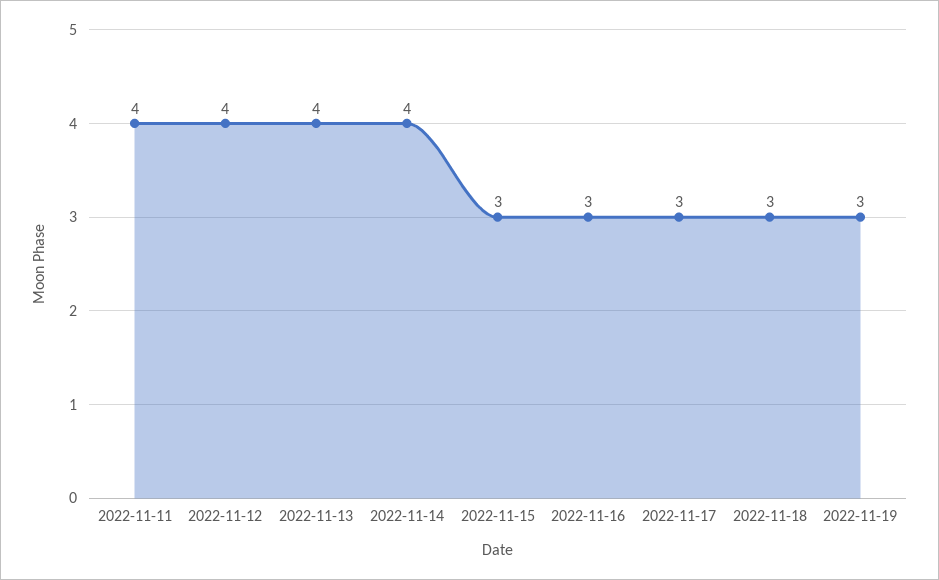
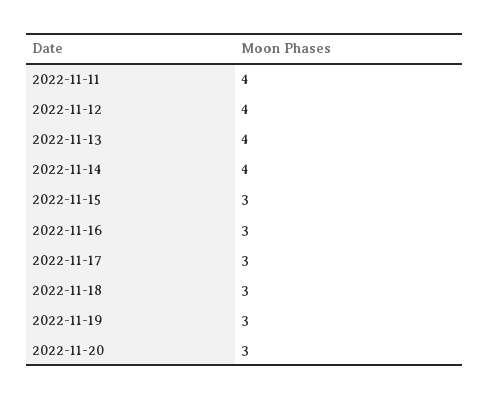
2022-11-20: none -> 3

